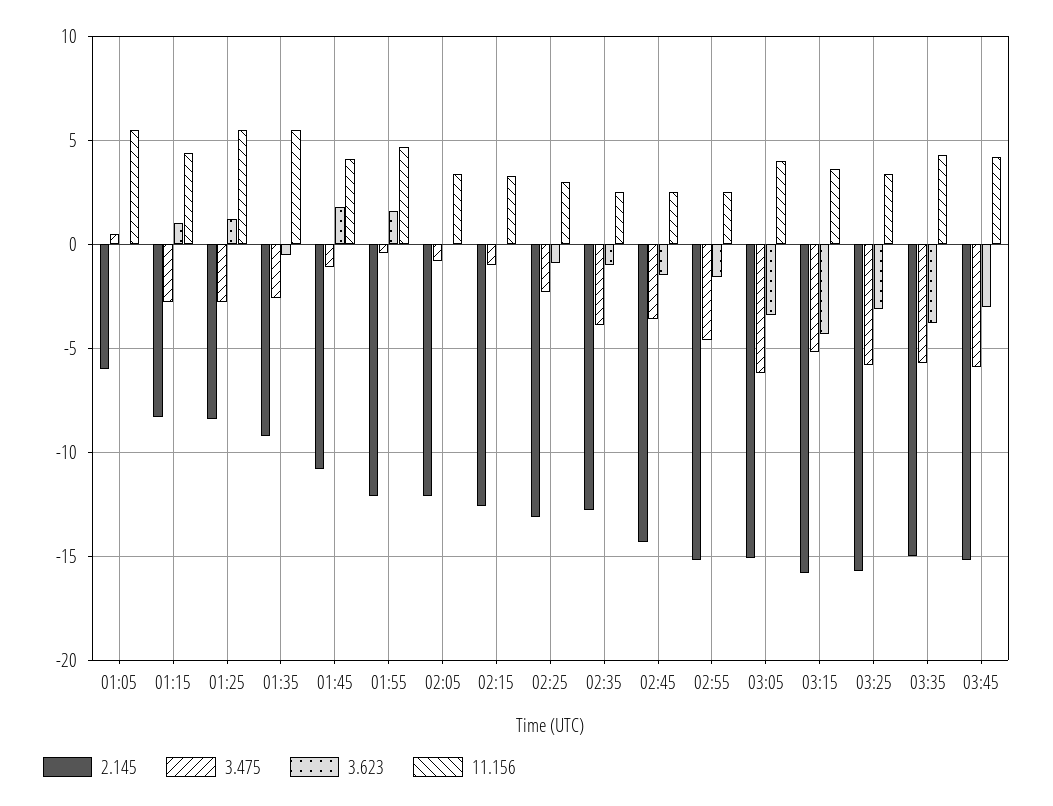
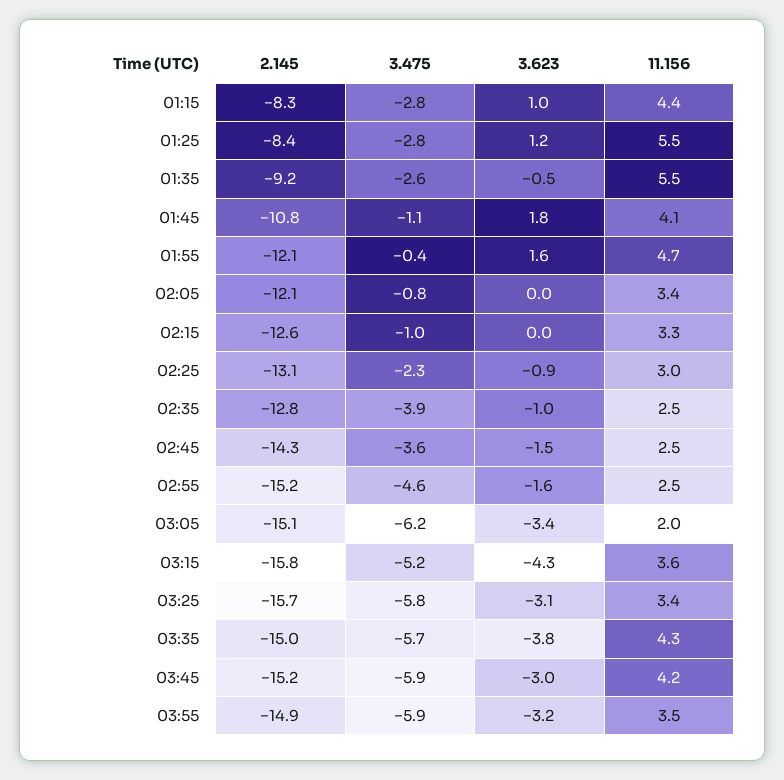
2.145, 01:05: -6 -> none
3.475, 01:05: 0.5 -> none
3.623, 01:05: 0 -> none
11.156, 01:05: 5.5 -> none
11.156, 03:05: 4 -> 2
2.145, 03:55: none -> -14.9
3.475, 03:55: none -> -5.9
3.623, 03:55: none -> -3.2
11.156, 03:55: none -> 3.5

